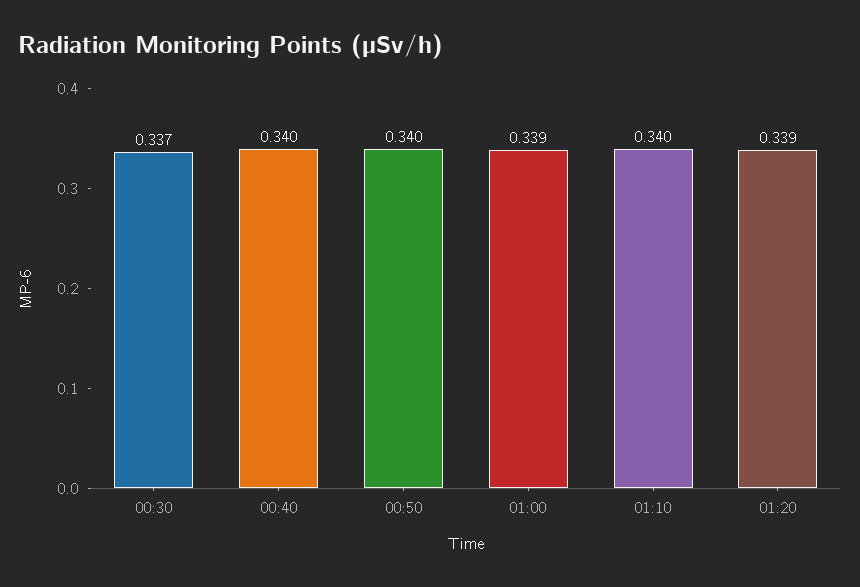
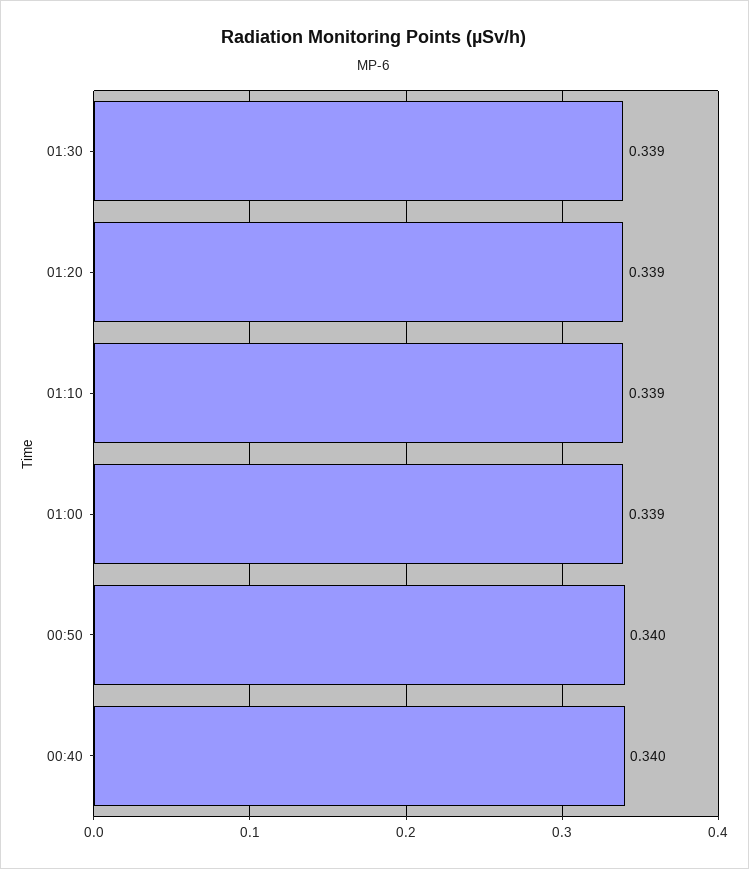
00:30: 0.337 -> none
01:10: 0.34 -> 0.339
01:30: none -> 0.339

